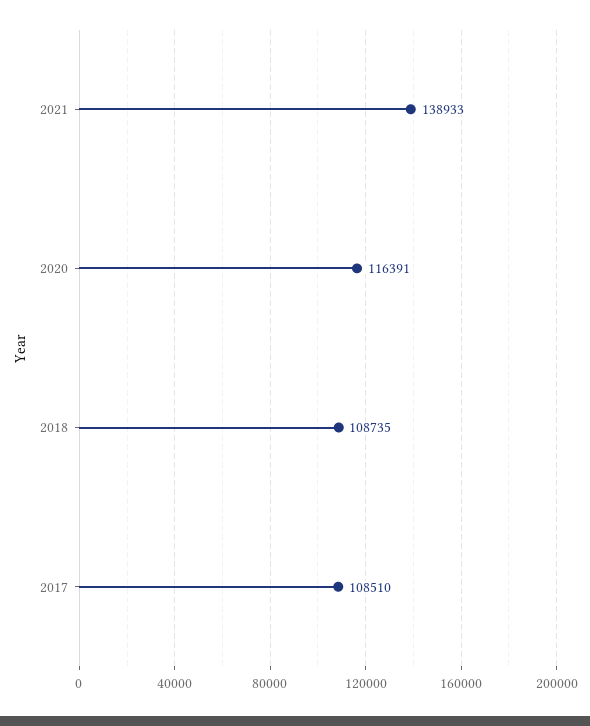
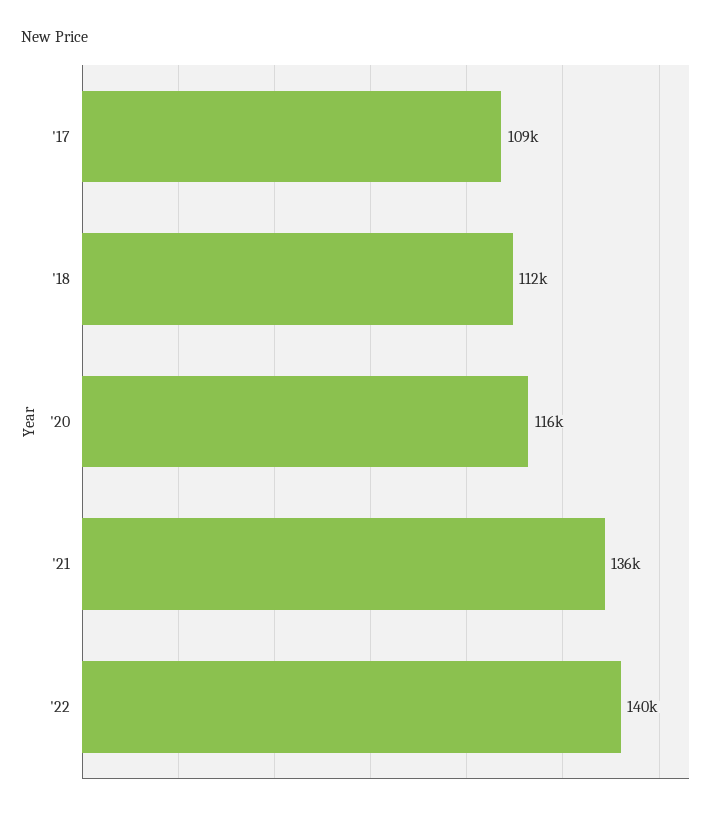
2021: 138933 -> 136000
2018: 108735 -> 112000
'22: none -> 140000

